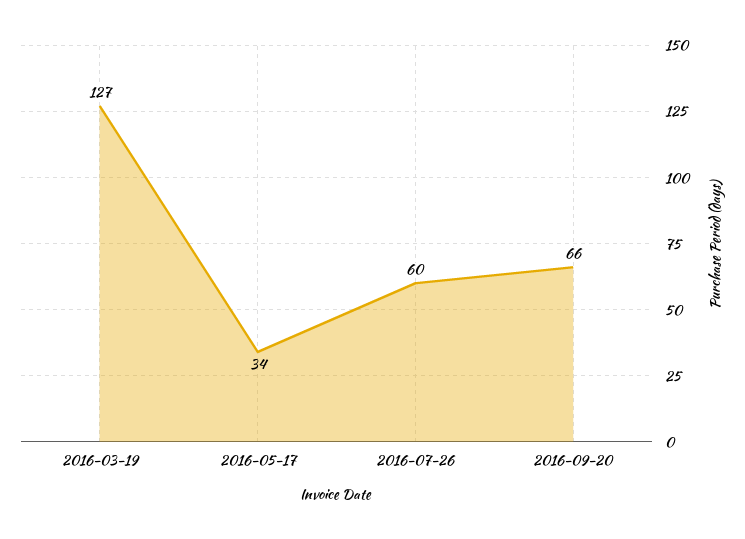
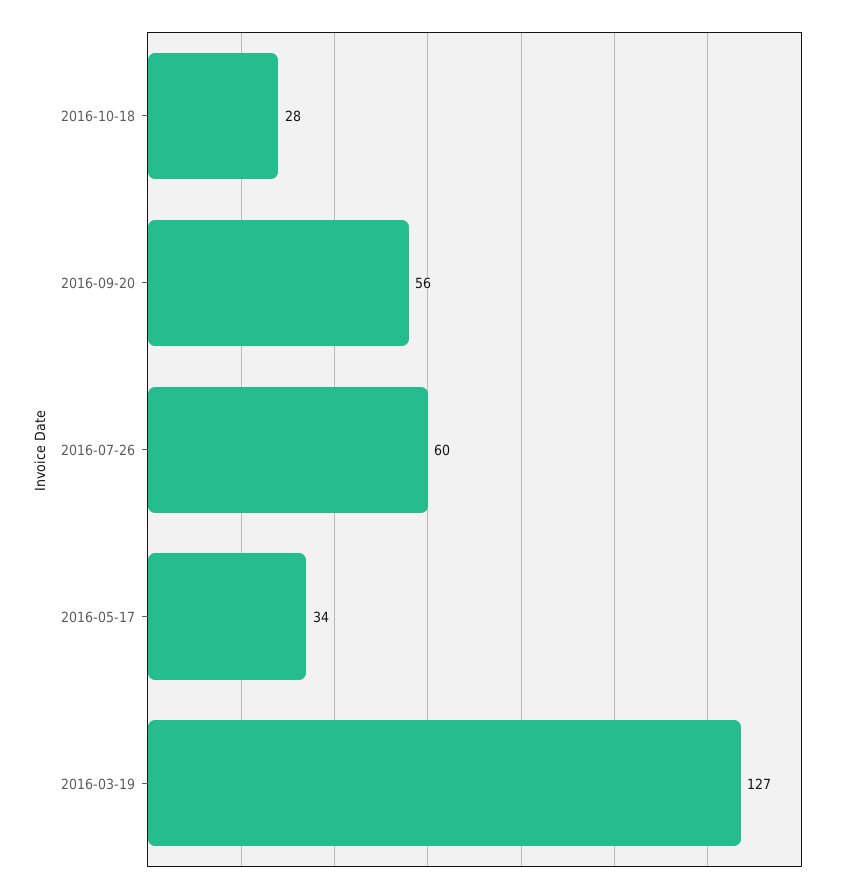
2016-09-20: 66 -> 56
2016-10-18: none -> 28

